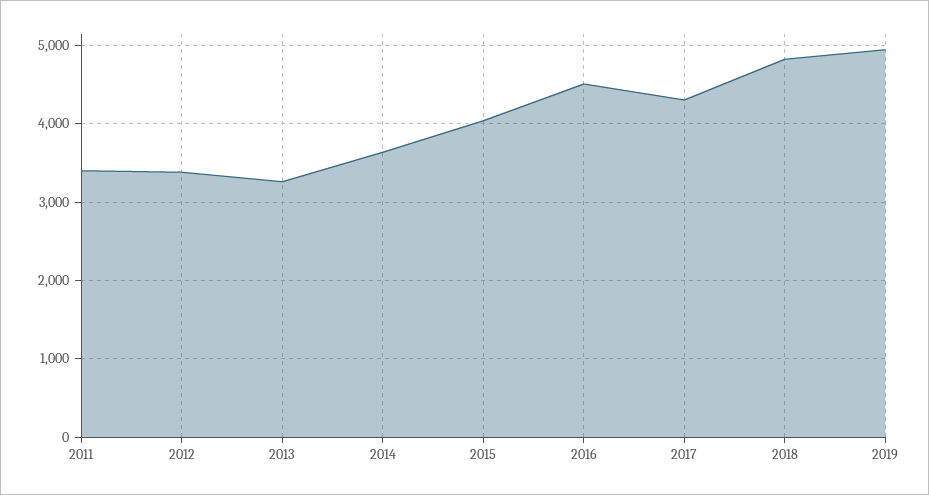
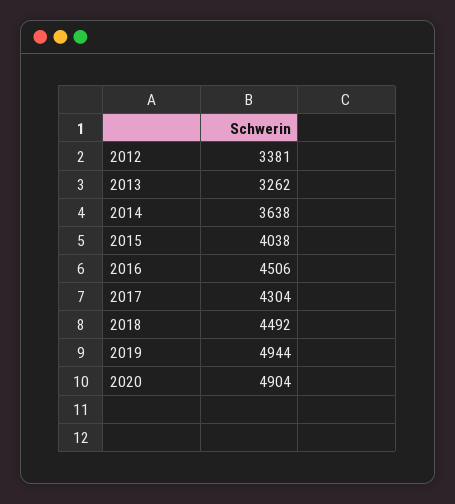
2011: 3400 -> none
2018: 4800 -> 4492
2020: none -> 4904

